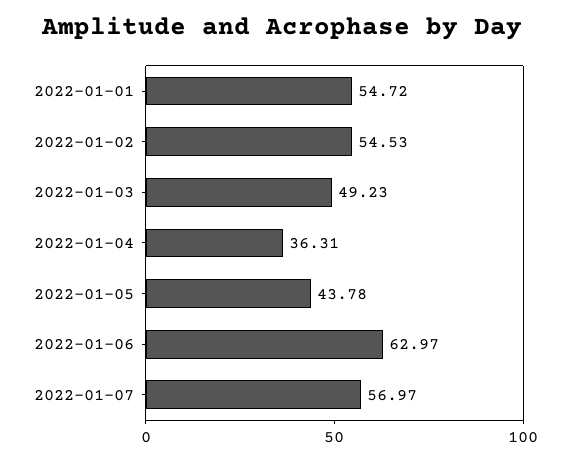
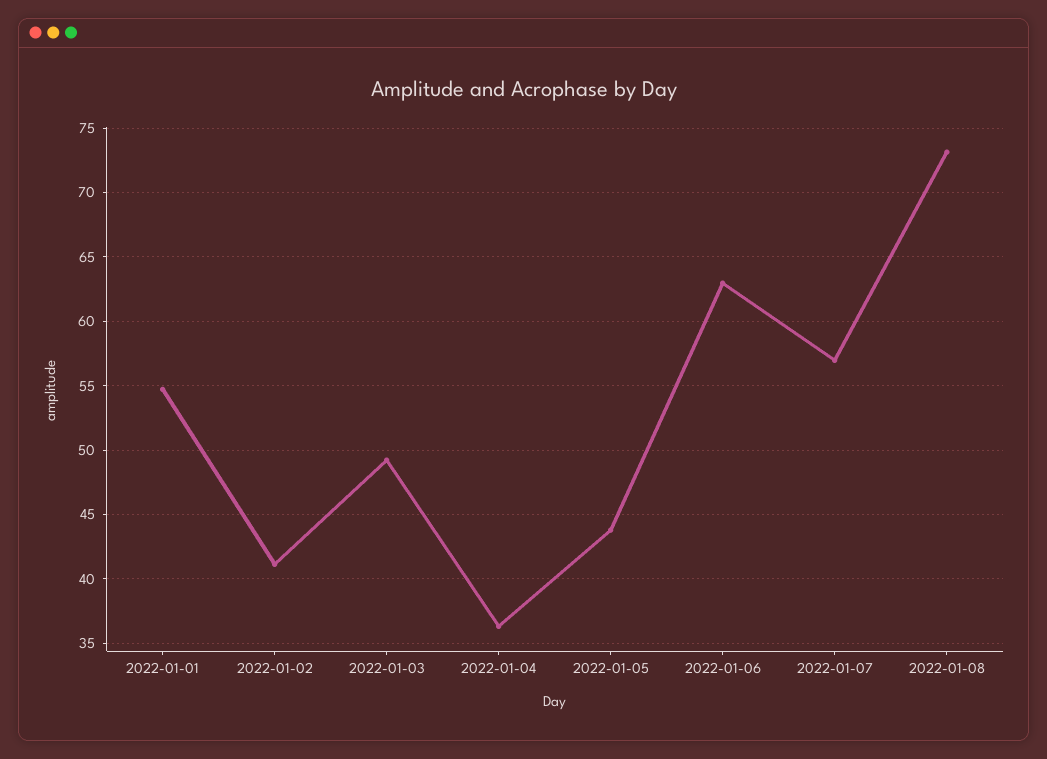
2022-01-02: 54.53 -> 41
2022-01-08: none -> 73

